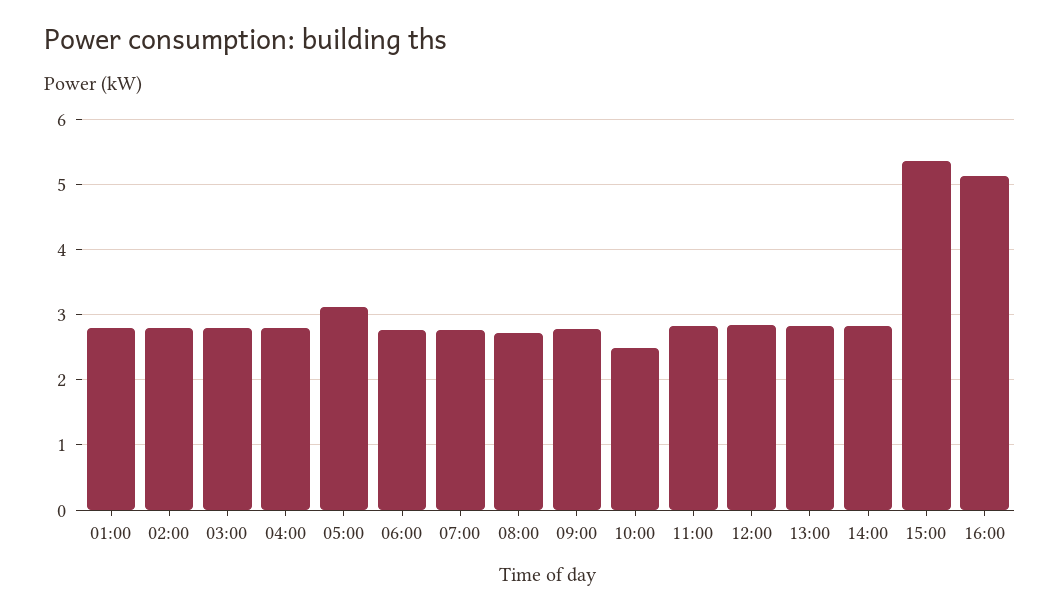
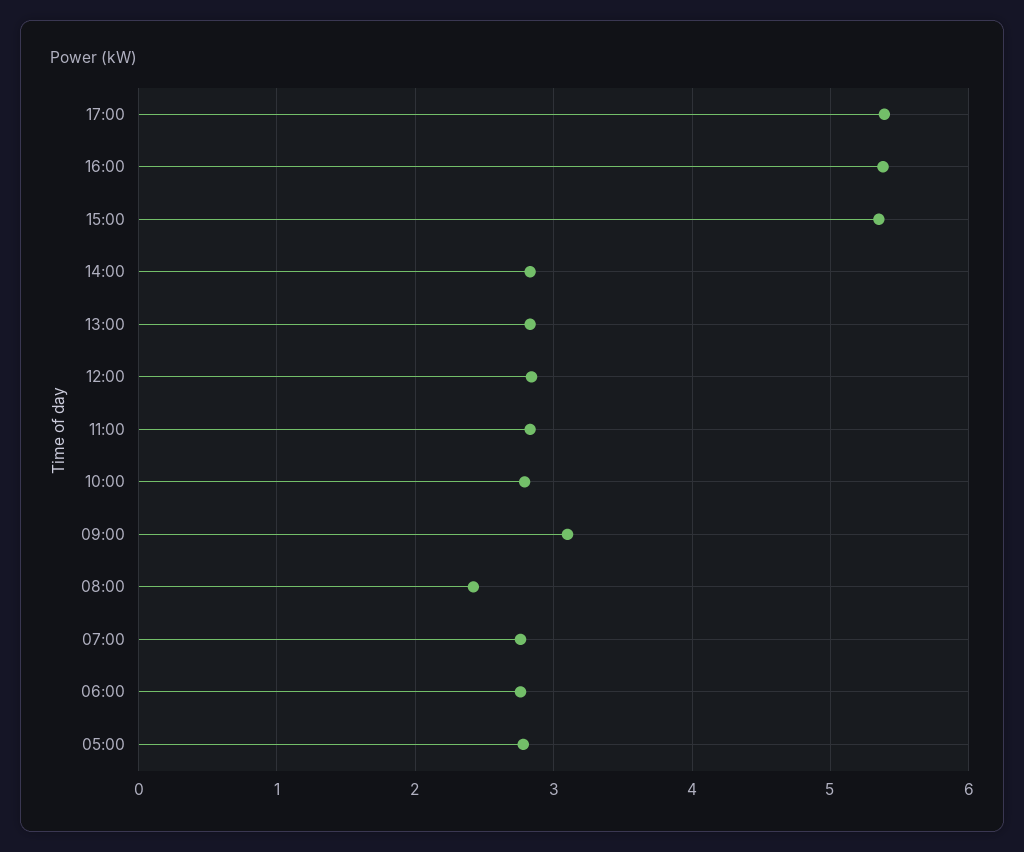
01:00: 2.8 -> none
02:00: 2.8 -> none
03:00: 2.8 -> none
04:00: 2.8 -> none
05:00: 3.1 -> 2.8
08:00: 2.7 -> 2.4
09:00: 2.8 -> 3.1
10:00: 2.5 -> 2.8
16:00: 5.1 -> 5.4
17:00: none -> 5.4

